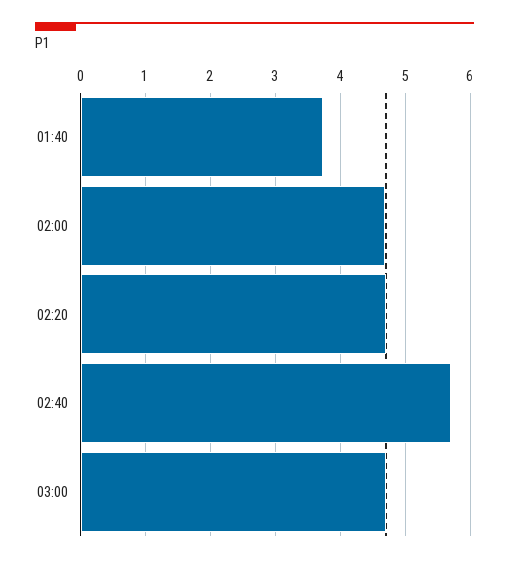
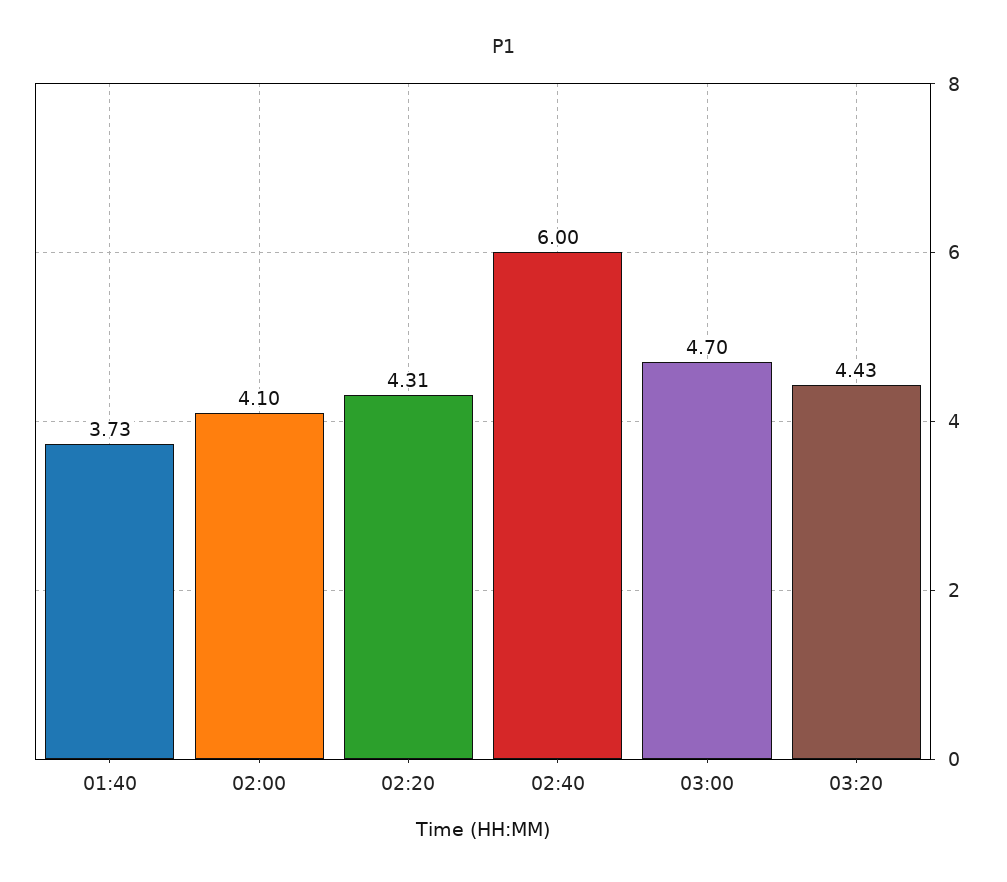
02:00: 4.7 -> 4.1
02:20: 4.7 -> 4.31
02:40: 5.7 -> 6
03:20: none -> 4.43

